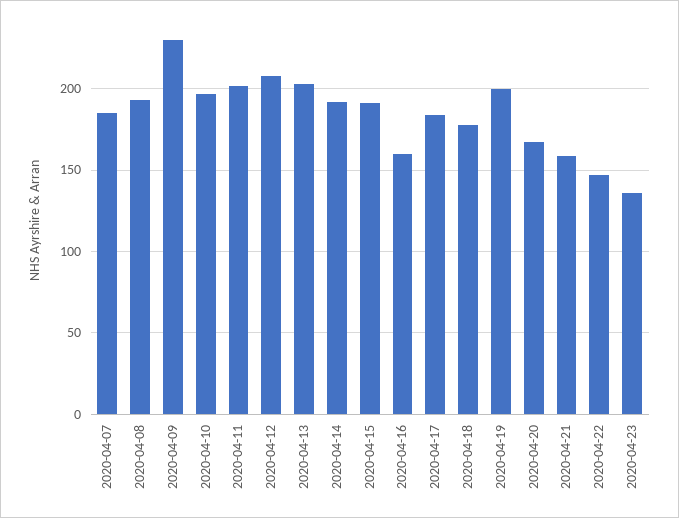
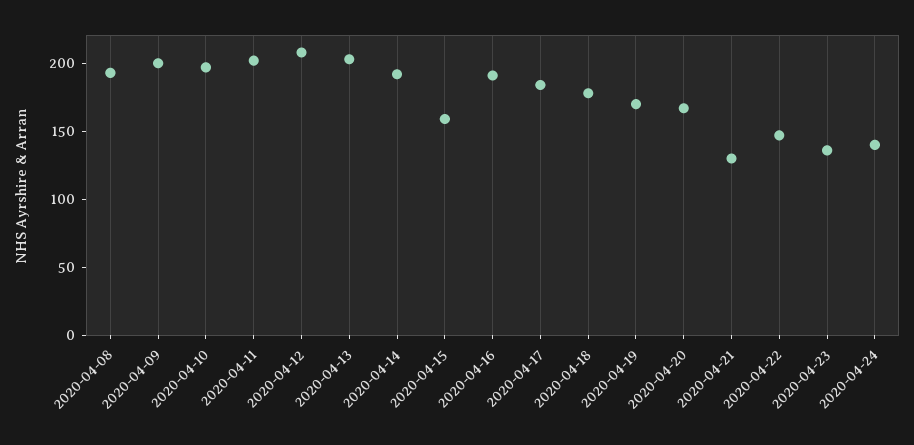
2020-04-07: 185 -> none
2020-04-09: 230 -> 200
2020-04-15: 190 -> 160
2020-04-16: 160 -> 190
2020-04-19: 200 -> 170
2020-04-21: 160 -> 130
2020-04-24: none -> 140

